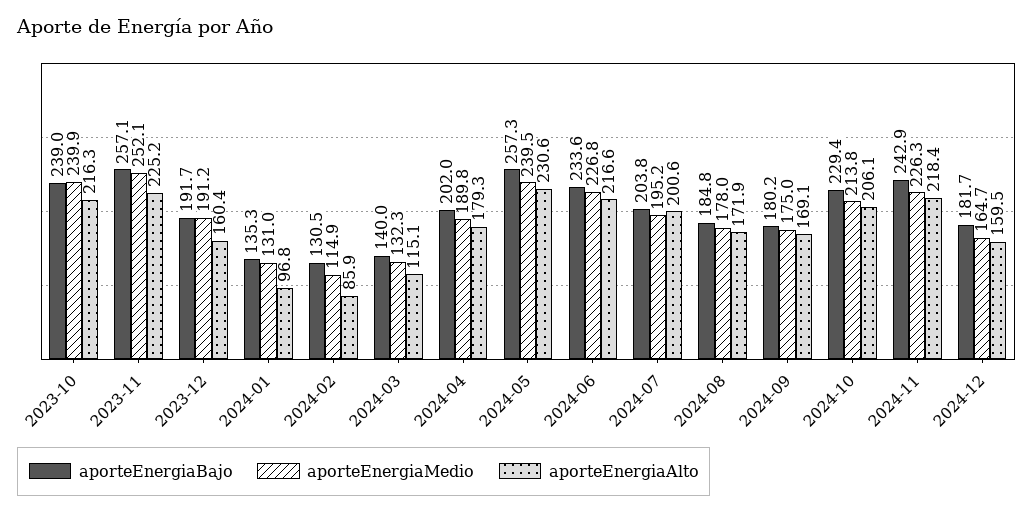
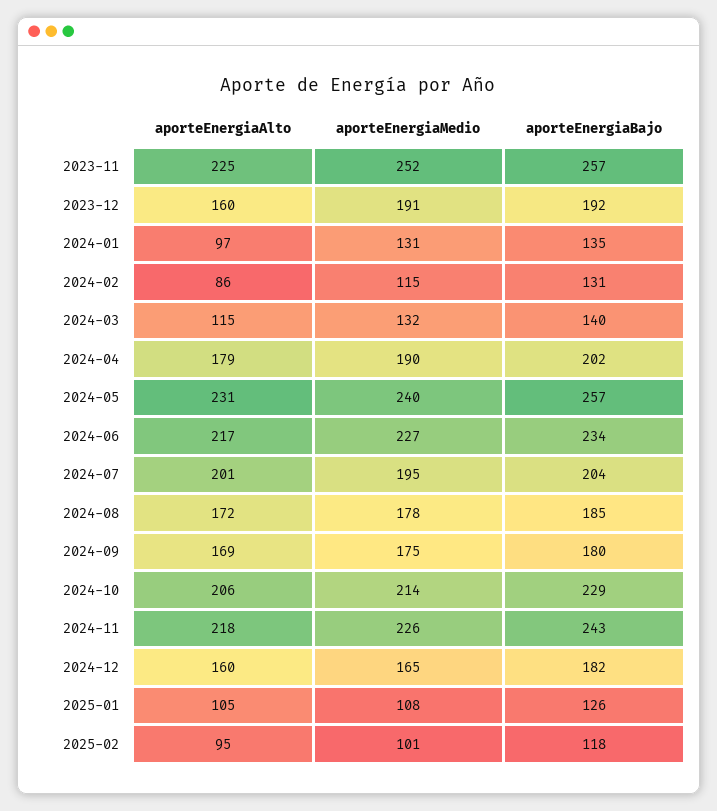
aporteEnergiaBajo, 2023-10: 239 -> none
aporteEnergiaMedio, 2023-10: 239.9 -> none
aporteEnergiaAlto, 2023-10: 216.3 -> none
aporteEnergiaAlto, 2025-01: none -> 105
aporteEnergiaMedio, 2025-01: none -> 108
aporteEnergiaBajo, 2025-01: none -> 126
aporteEnergiaAlto, 2025-02: none -> 95
aporteEnergiaMedio, 2025-02: none -> 101
aporteEnergiaBajo, 2025-02: none -> 118

